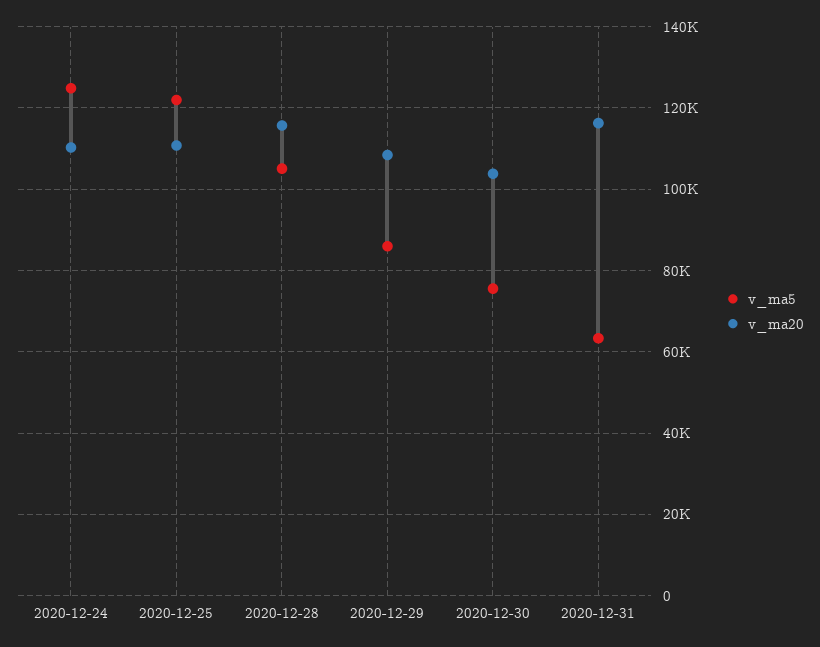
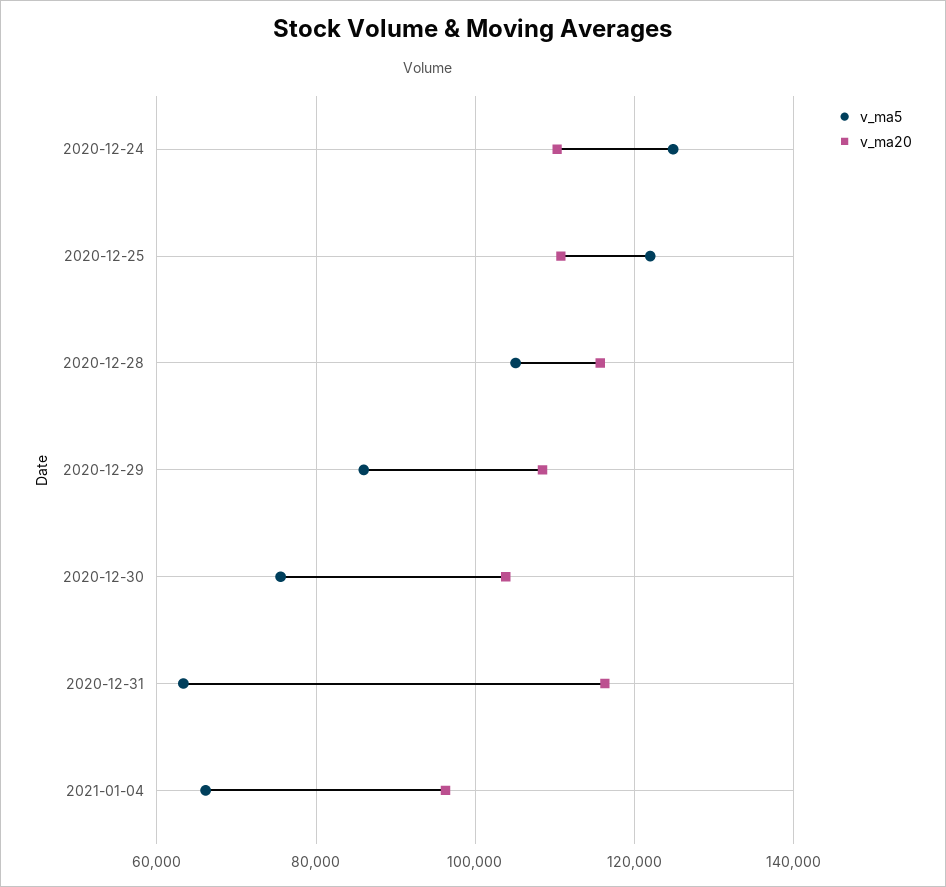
v_ma5, 2021-01-04: none -> 66000
v_ma20, 2021-01-04: none -> 96000

